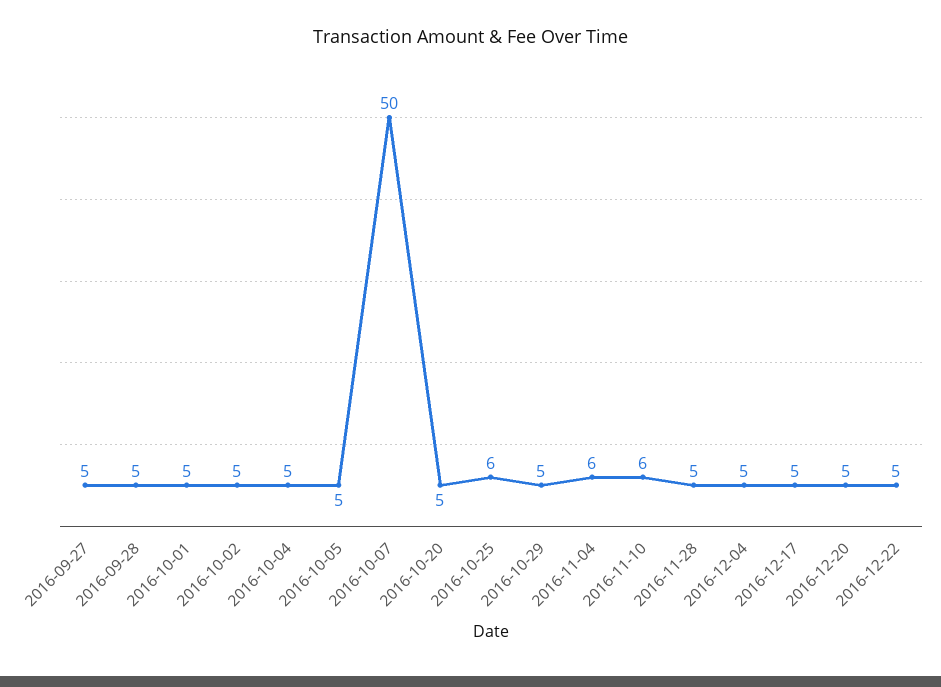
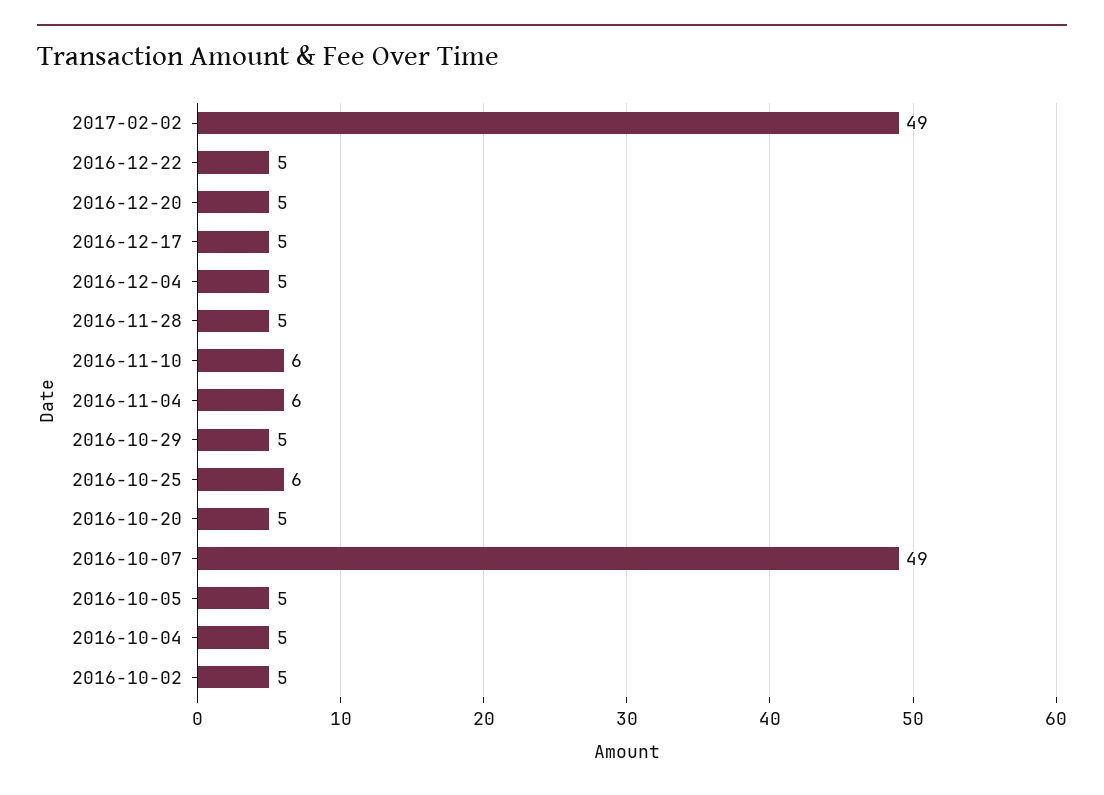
2016-09-27: 5 -> none
2016-09-28: 5 -> none
2016-10-01: 5 -> none
2016-10-07: 50 -> 49
2017-02-02: none -> 49

